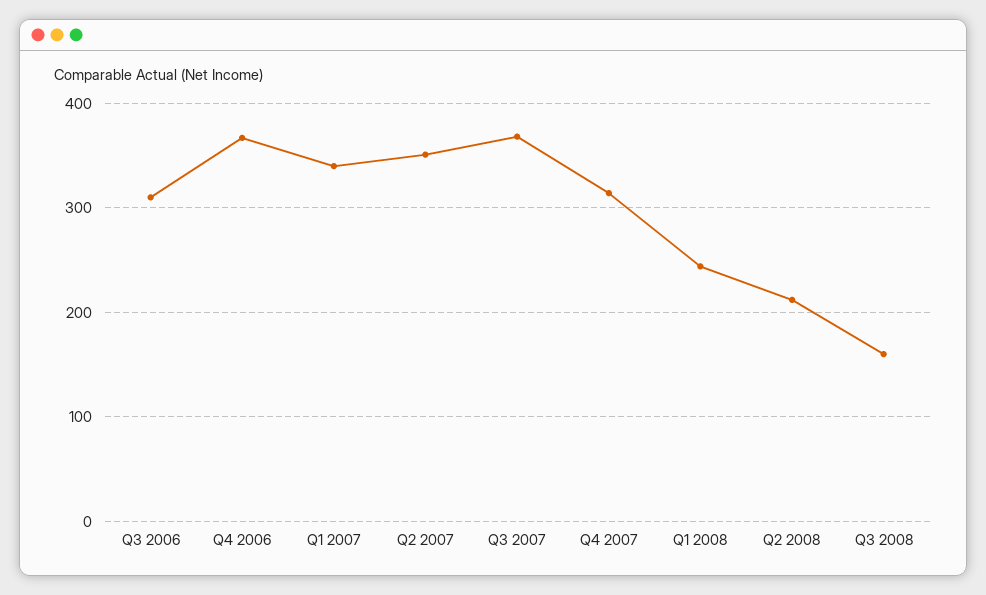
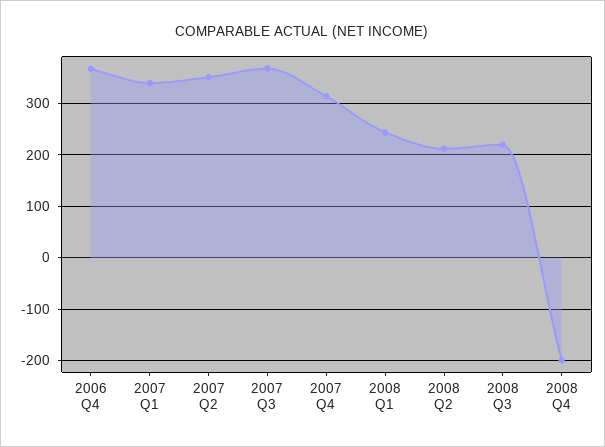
Q3 2006: 310 -> none
Q3 2008: 160 -> 220
2008 Q4: none -> -200

